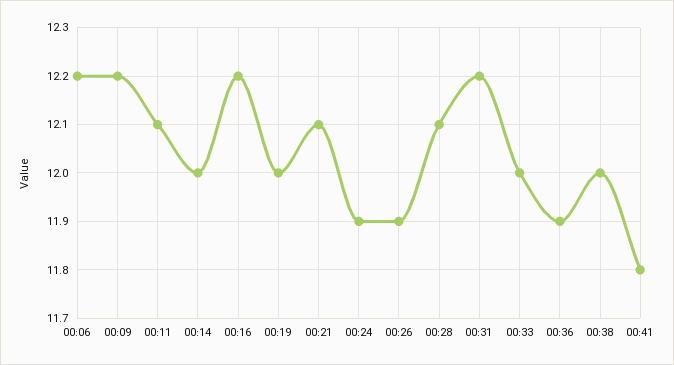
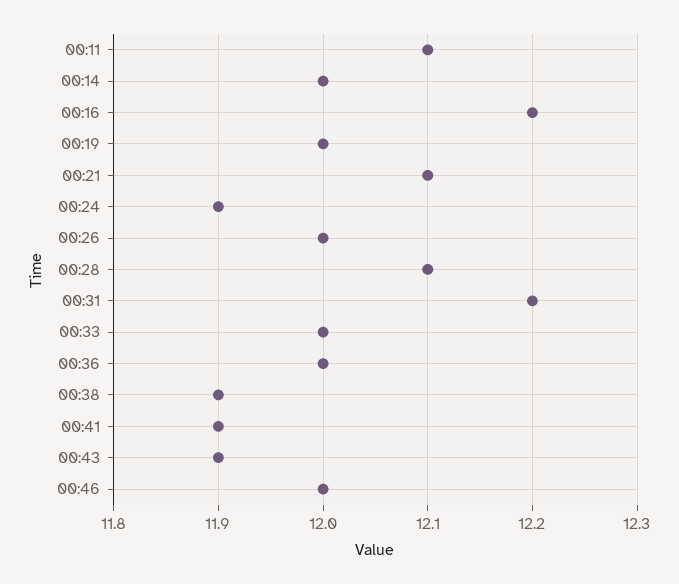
00:06: 12.2 -> none
00:09: 12.2 -> none
00:26: 11.9 -> 12
00:36: 11.9 -> 12
00:38: 12 -> 11.9
00:41: 11.8 -> 11.9
00:43: none -> 11.9
00:46: none -> 12

